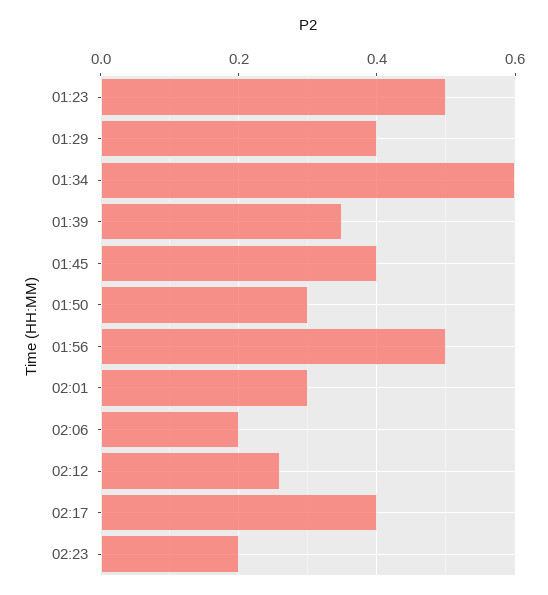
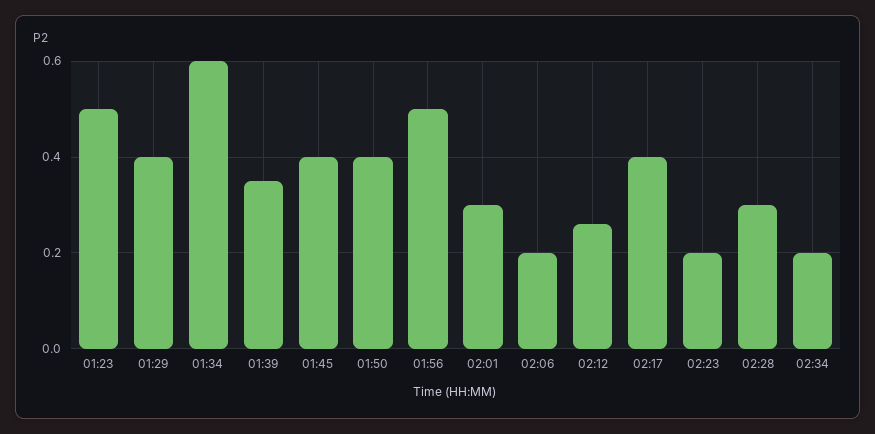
01:50: 0.3 -> 0.4
02:28: none -> 0.3
02:34: none -> 0.2

